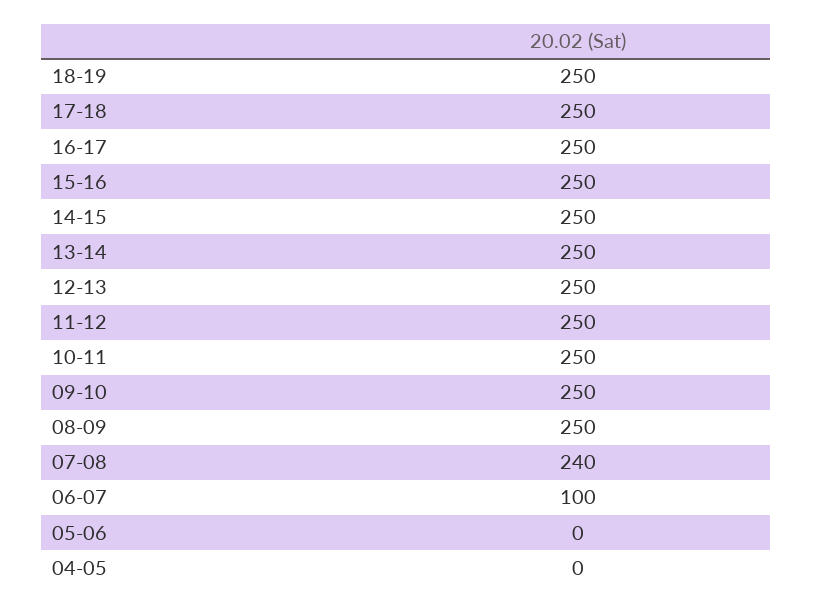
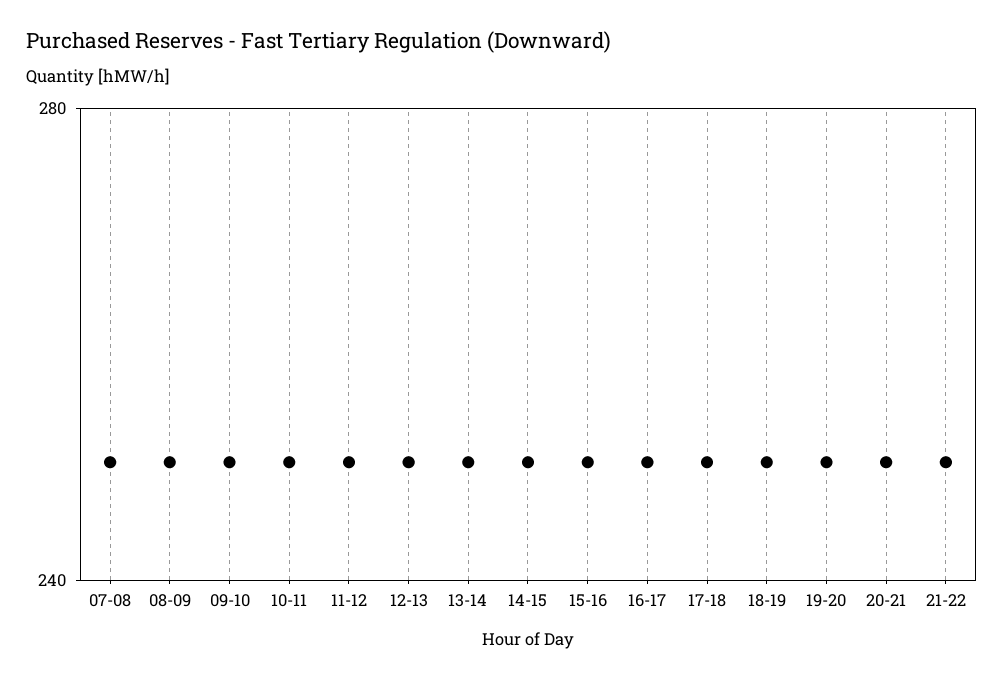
07-08: 240 -> 250
06-07: 100 -> none
05-06: 0 -> none
04-05: 0 -> none
19-20: none -> 250
20-21: none -> 250
21-22: none -> 250

